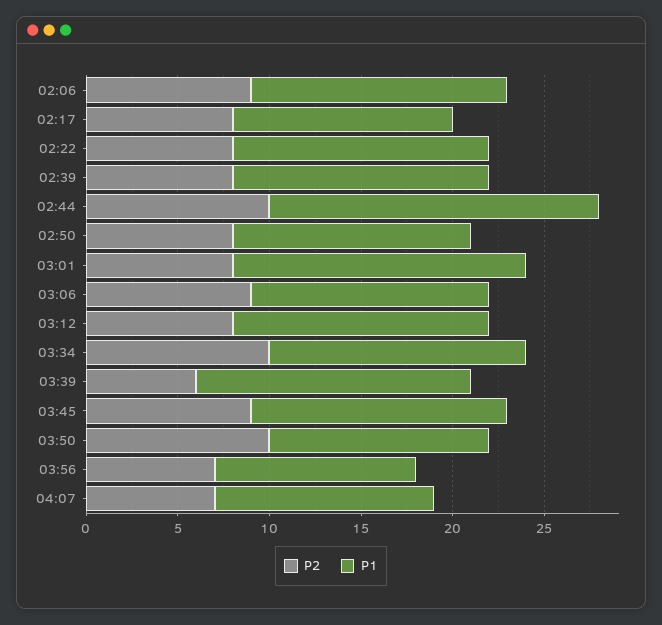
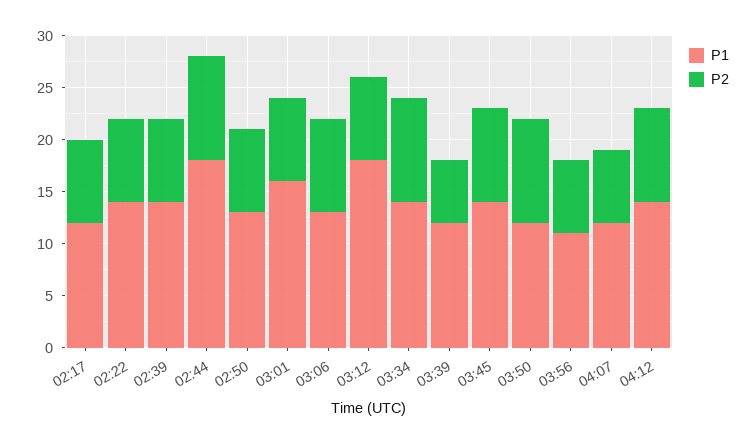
P2, 02:06: 9 -> none
P1, 02:06: 14 -> none
P1, 03:12: 14 -> 18
P1, 03:39: 15 -> 12
P1, 04:12: none -> 14
P2, 04:12: none -> 9

